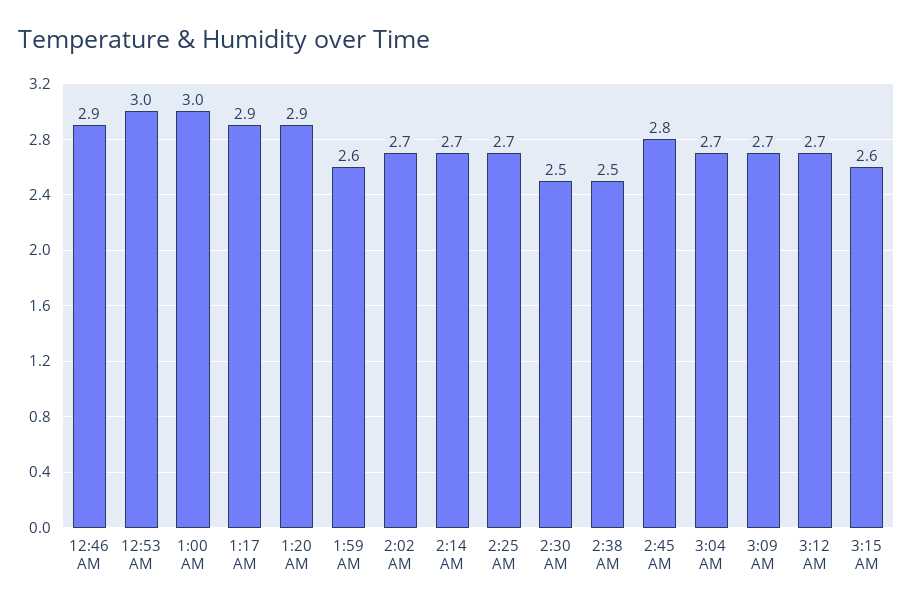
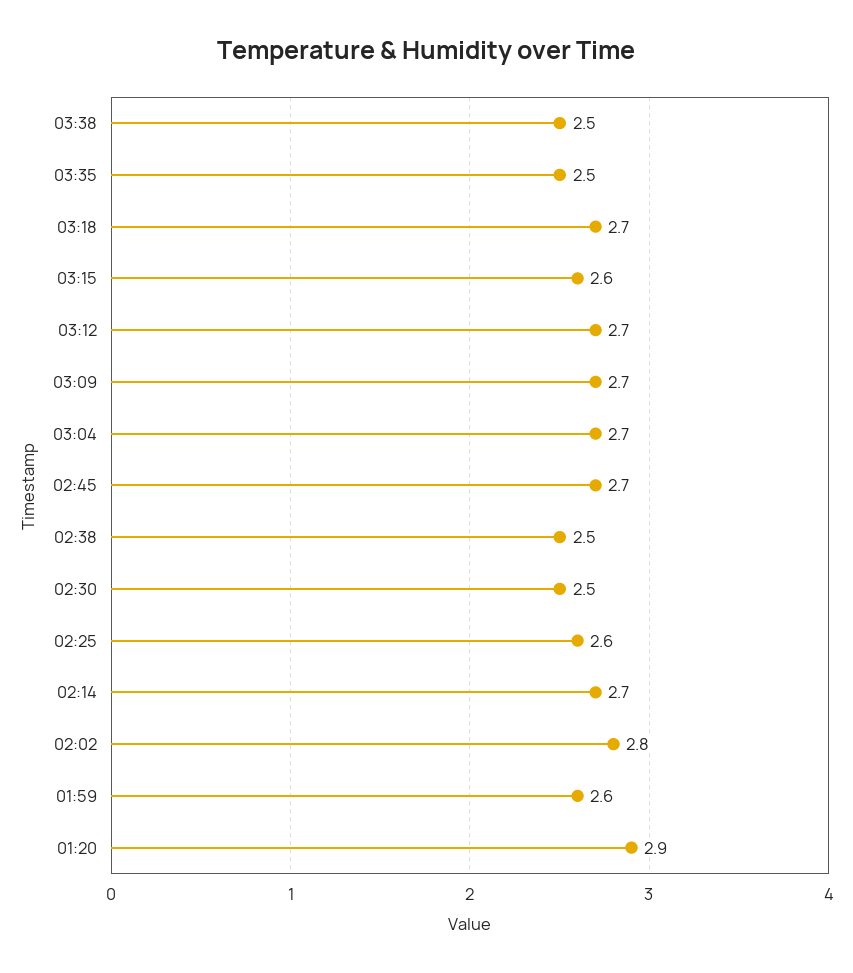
12:46 AM: 2.9 -> none
12:53 AM: 3 -> none
1:00 AM: 3 -> none
1:17 AM: 2.9 -> none
2:02 AM: 2.7 -> 2.8
2:25 AM: 2.7 -> 2.6
2:45 AM: 2.8 -> 2.7
03:38: none -> 2.5
03:35: none -> 2.5
03:18: none -> 2.7

